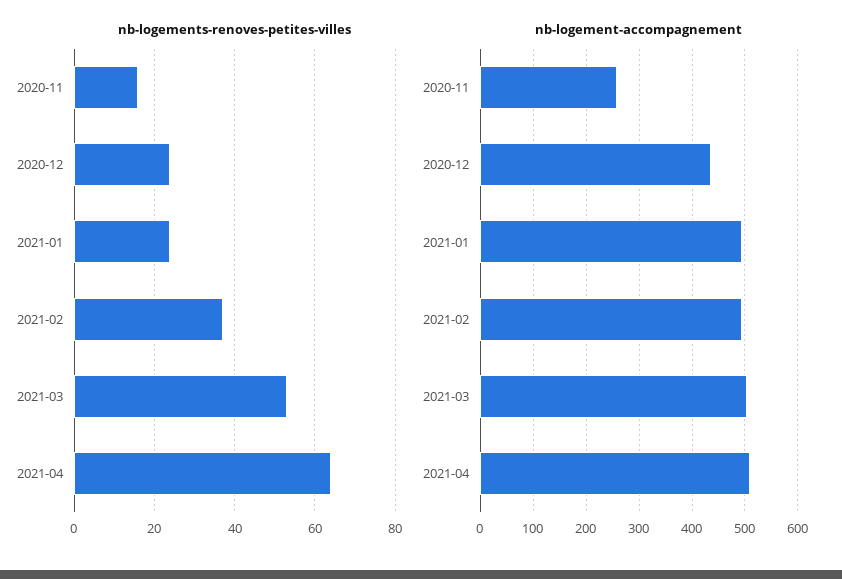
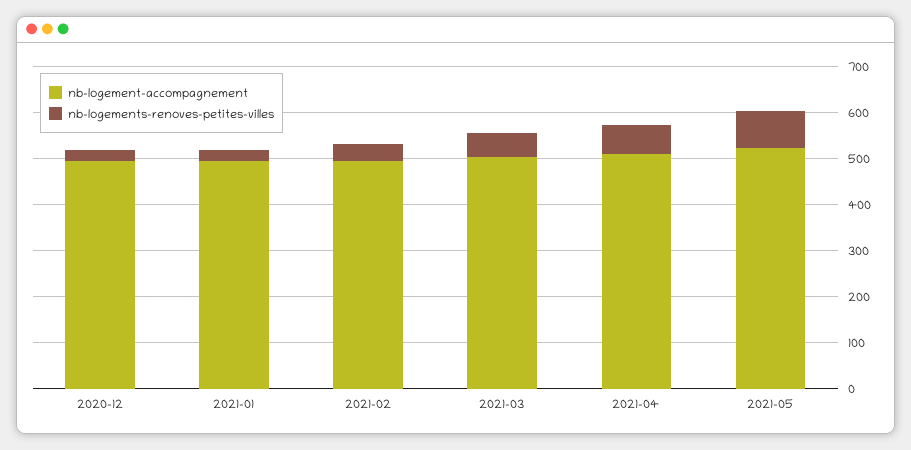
nb-logements-renoves-petites-villes, 2020-11: 15 -> none
nb-logement-accompagnement, 2020-11: 260 -> none
nb-logement-accompagnement, 2020-12: 440 -> 500
nb-logement-accompagnement, 2021-05: none -> 520
nb-logements-renoves-petites-villes, 2021-05: none -> 80

